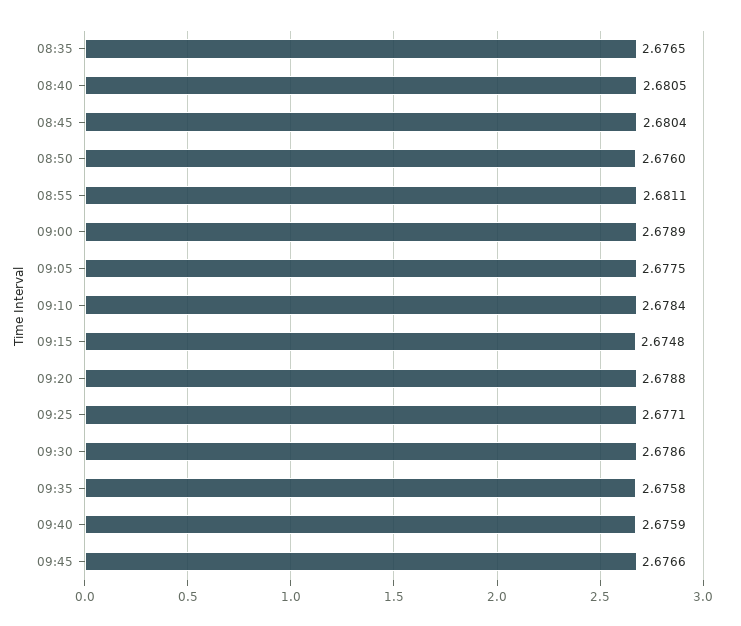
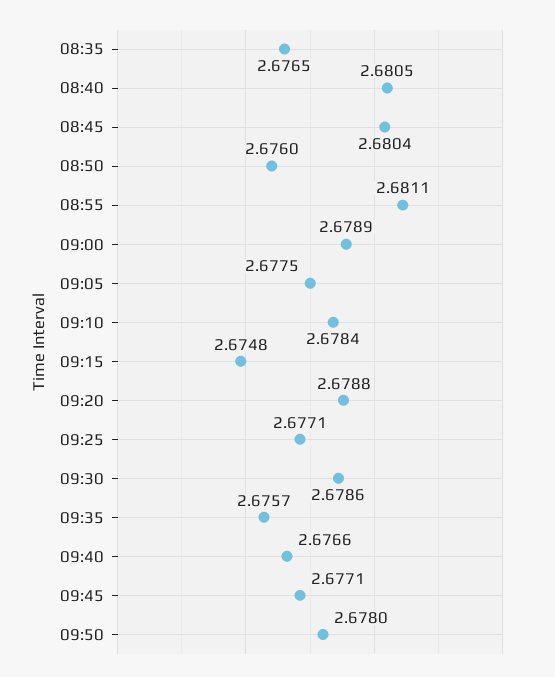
09:35: 2.6758 -> 2.6757
09:40: 2.6759 -> 2.6766
09:45: 2.6766 -> 2.6771
09:50: none -> 2.678

